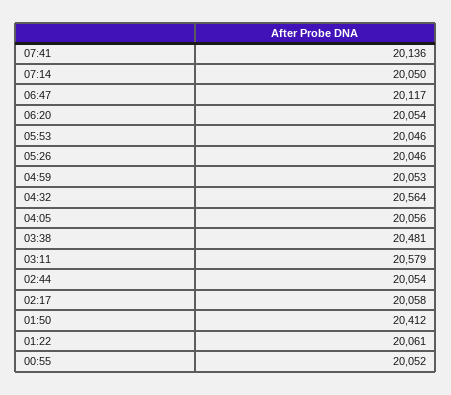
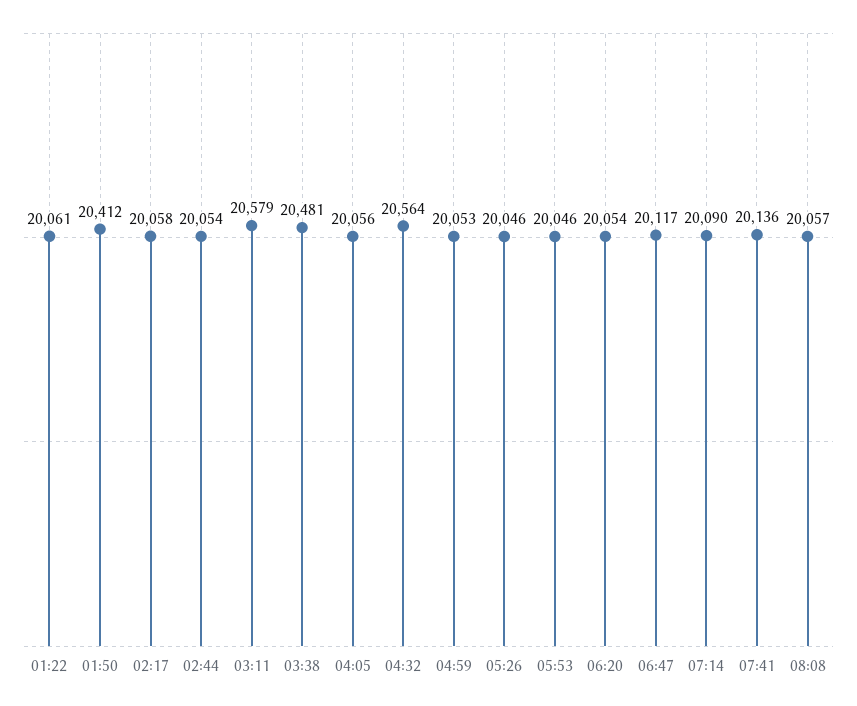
07:14: 20050 -> 20090
00:55: 20052 -> none
08:08: none -> 20057

